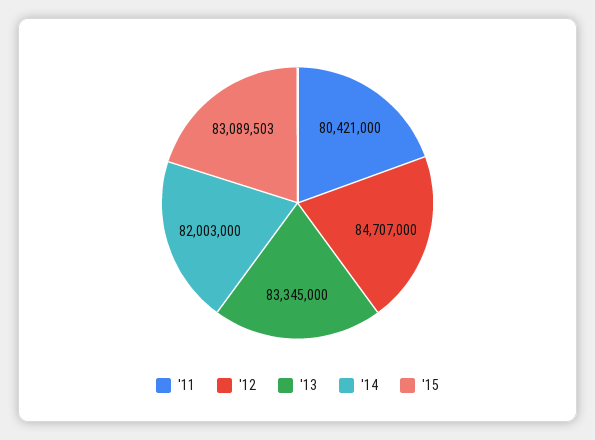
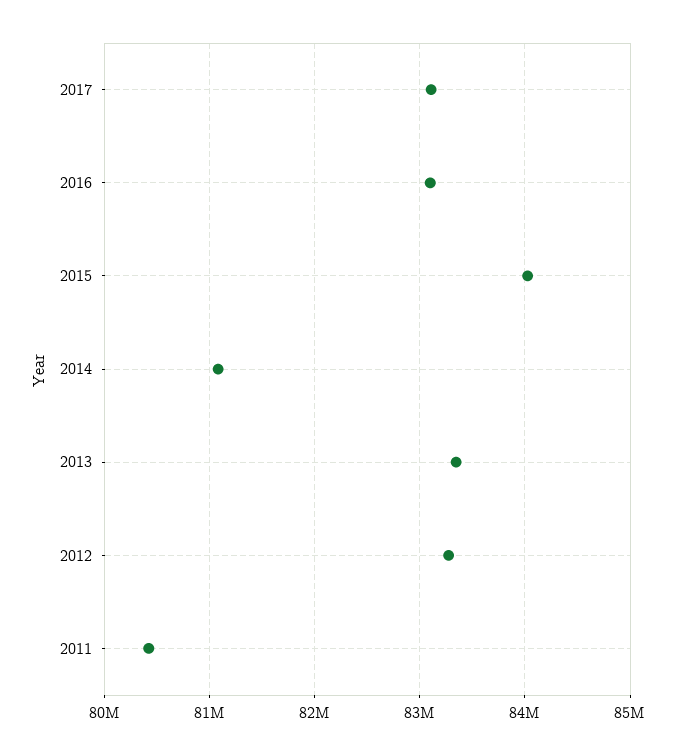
'12: 84707000 -> 83300000
'14: 82003000 -> 81100000
'15: 83089503 -> 84000000
2017: none -> 83100000
2016: none -> 83100000

